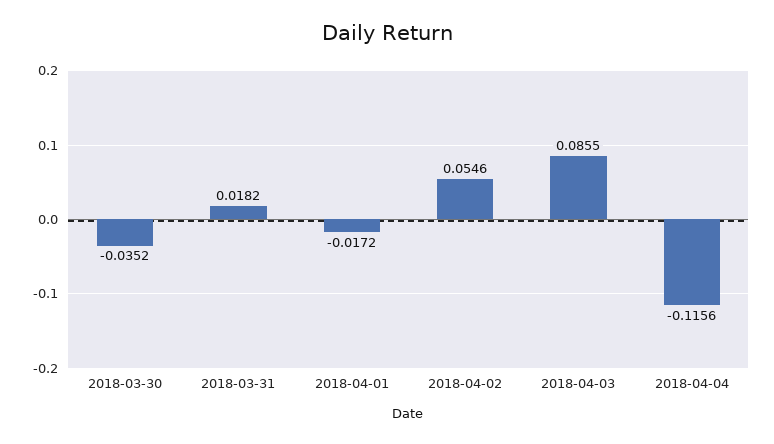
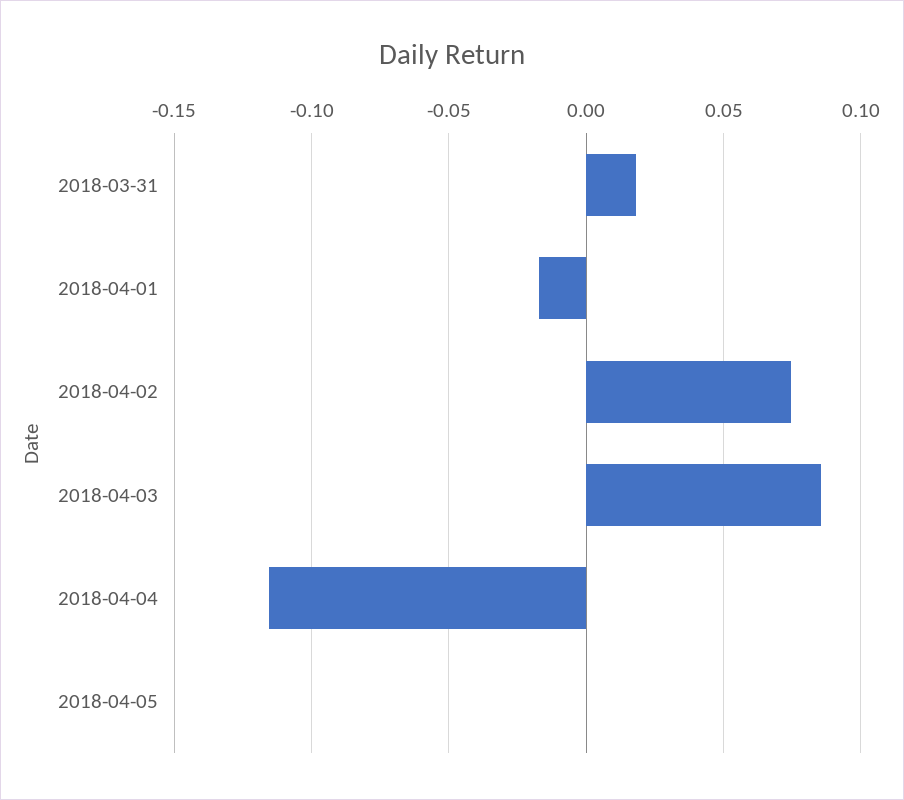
2018-03-30: -0.0352 -> none
2018-04-02: 0.0546 -> 0.075
2018-04-05: none -> 0

